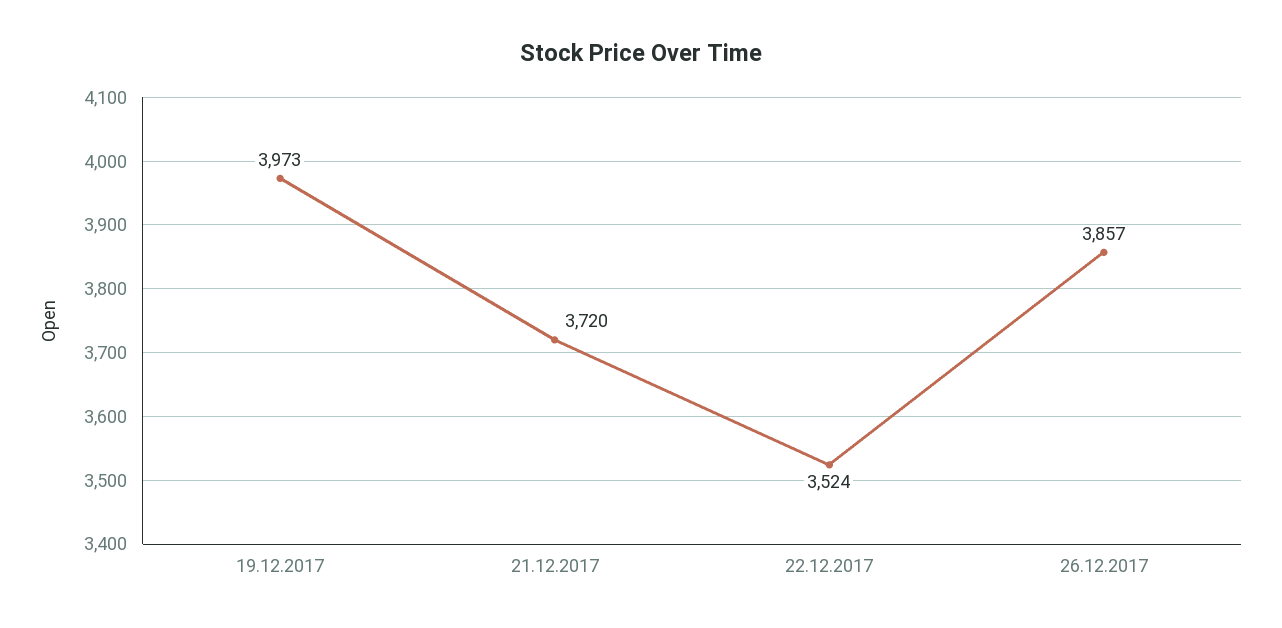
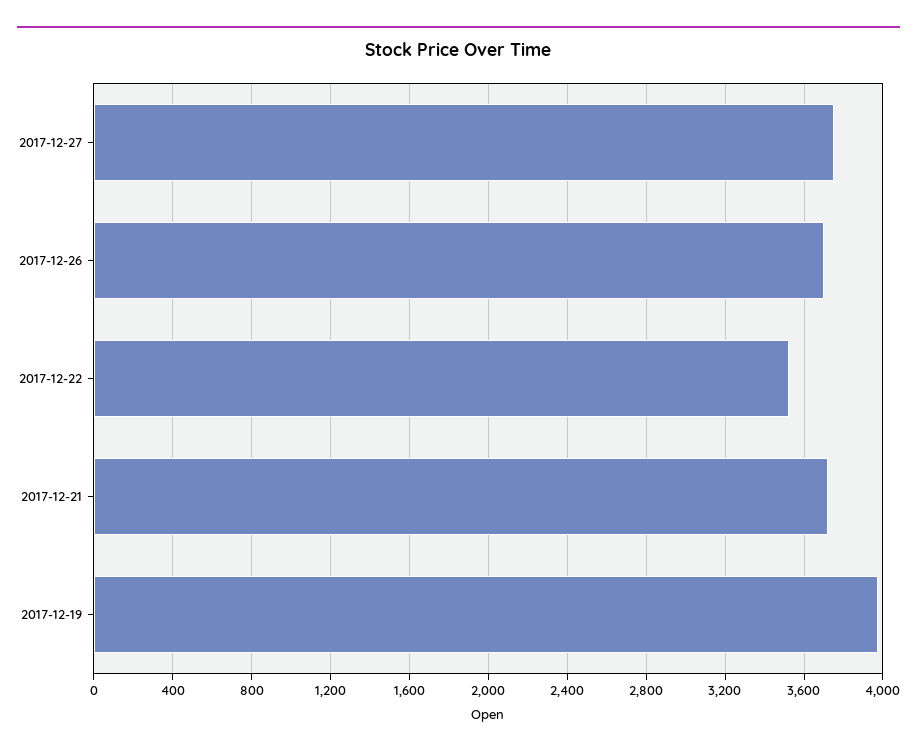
26.12.2017: 3857 -> 3700
2017-12-27: none -> 3750

